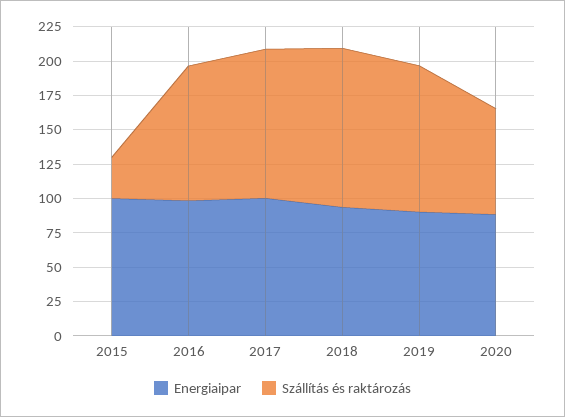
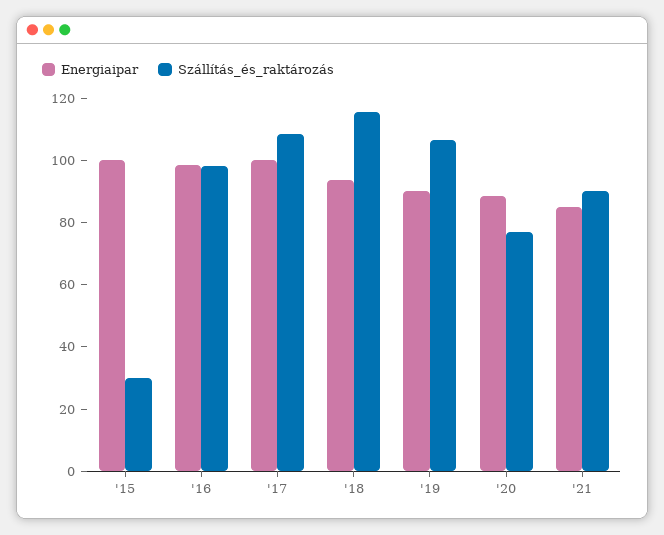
Energiaipar, '21: none -> 85
Szállítás és raktározás, '21: none -> 90

